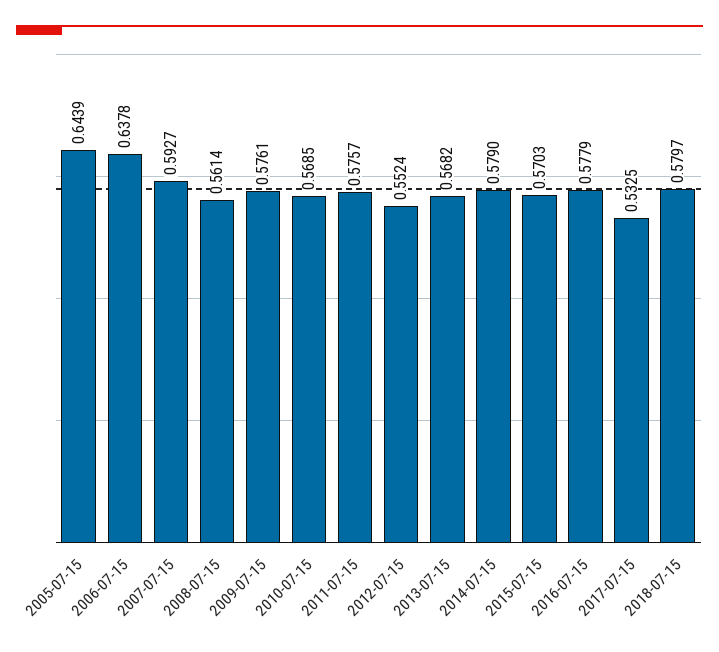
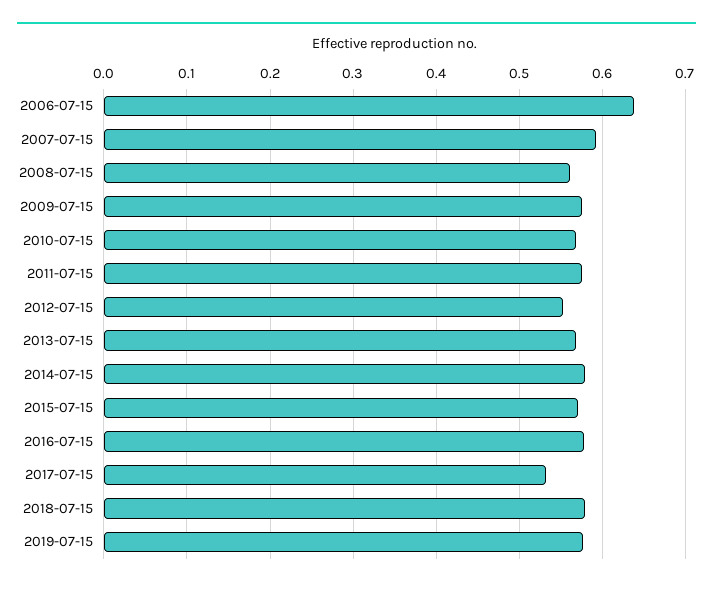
2005-07-15: 0.6439 -> none
2019-07-15: none -> 0.58

